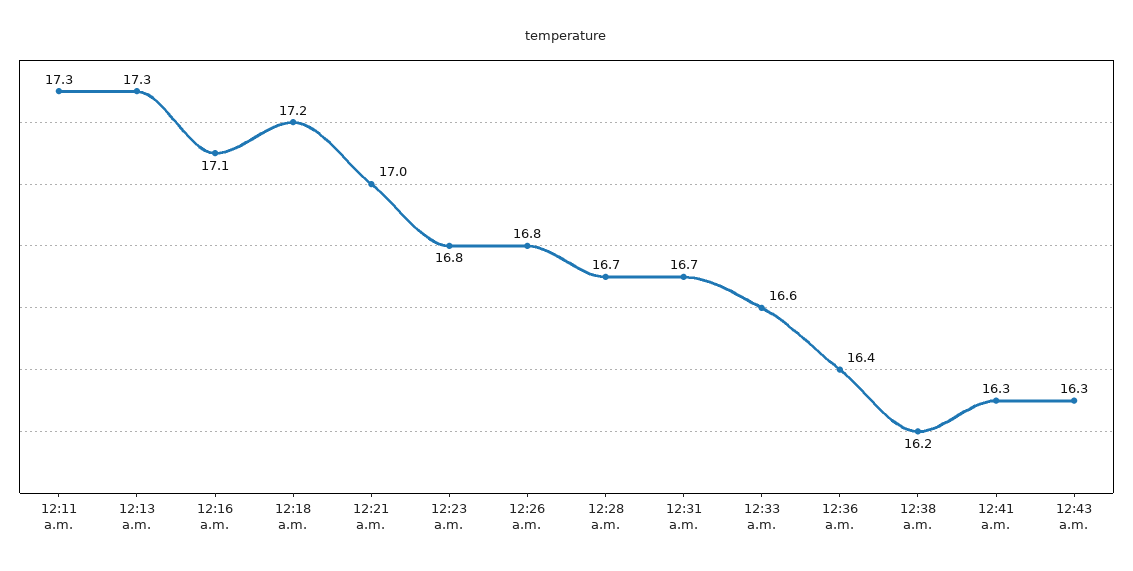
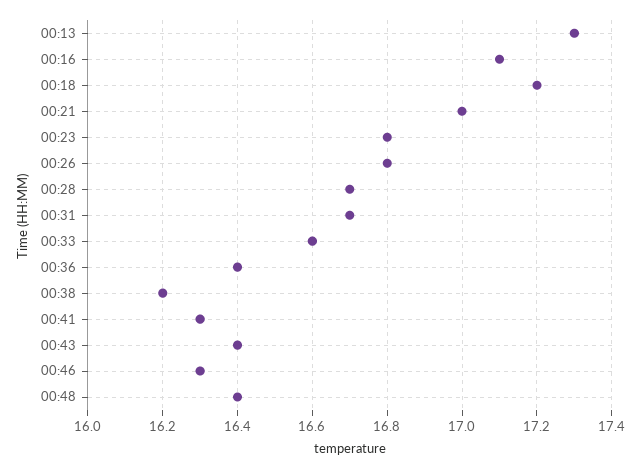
12:11 a.m.: 17.3 -> none
12:43 a.m.: 16.3 -> 16.4
00:46: none -> 16.3
00:48: none -> 16.4

